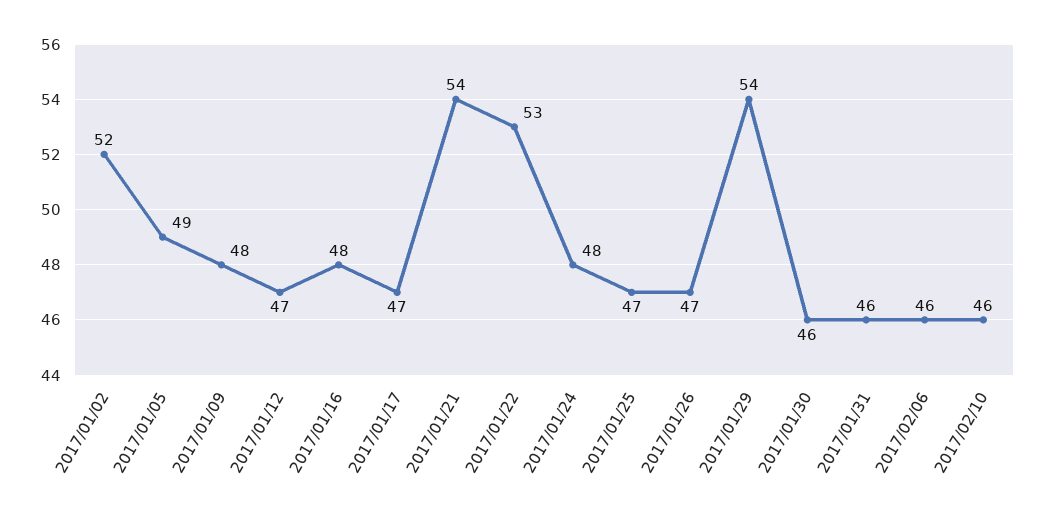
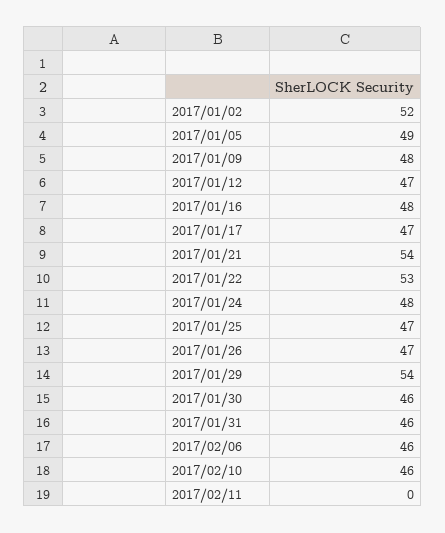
2017/02/11: none -> 0

